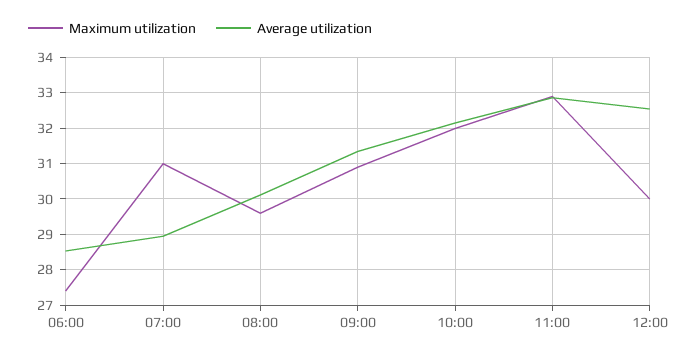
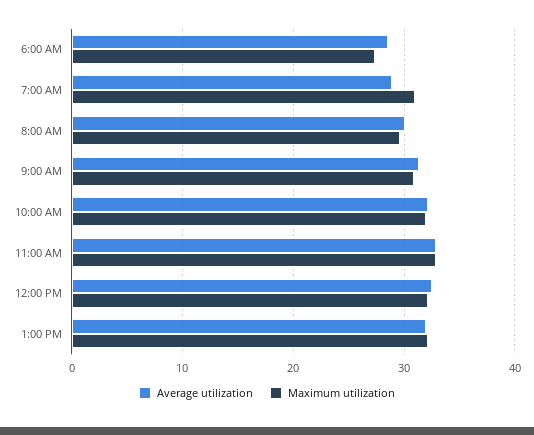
Maximum utilization, 12:00: 30 -> 32
Average utilization, 1:00 PM: none -> 32
Maximum utilization, 1:00 PM: none -> 32

